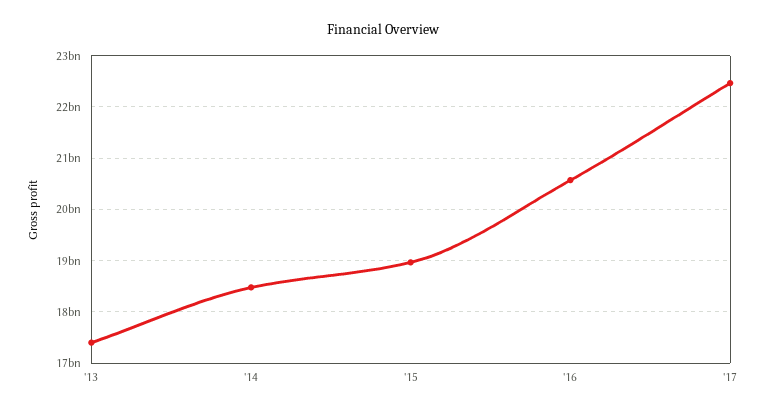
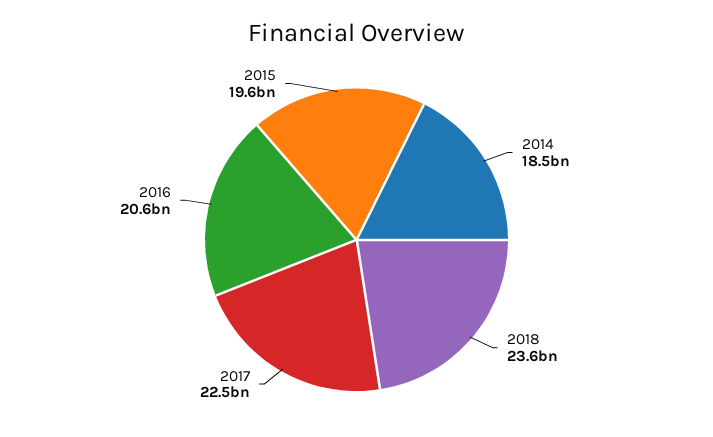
'13: 17400000000 -> none
'15: 19000000000 -> 19600000000
2018: none -> 23600000000

